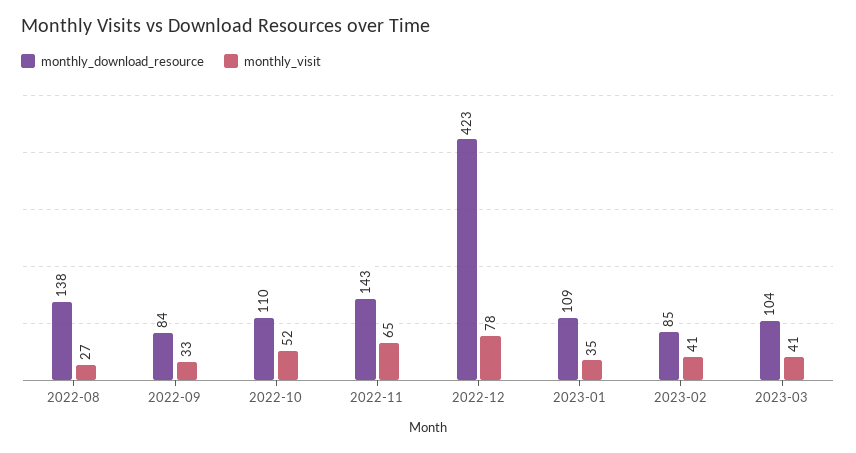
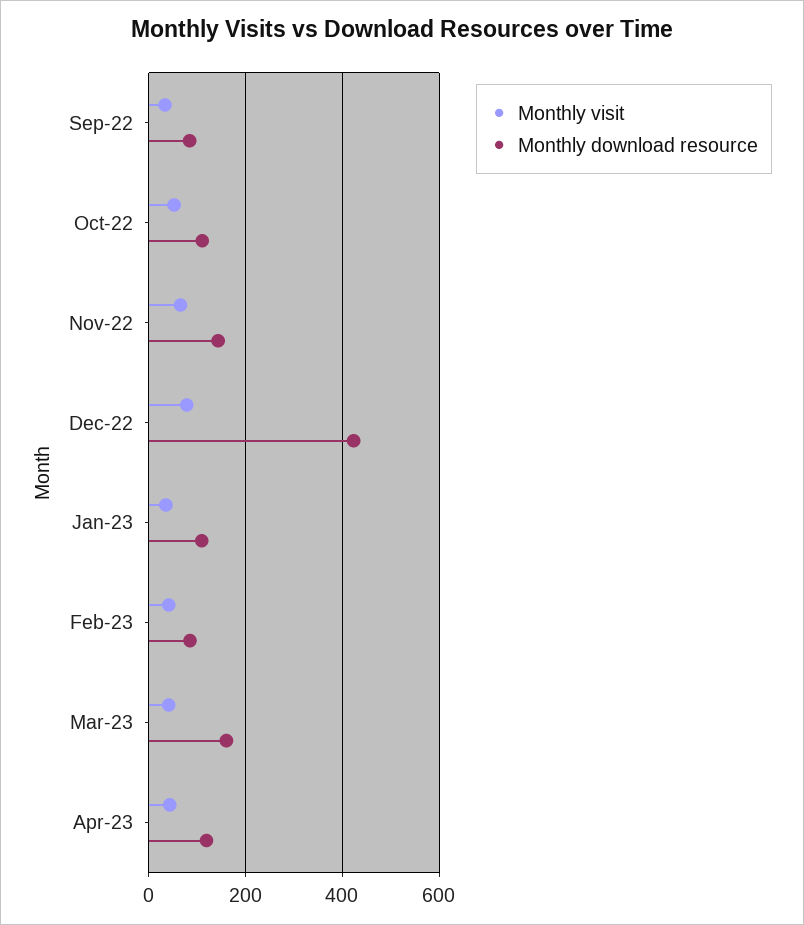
monthly_download_resource, 2022-08: 138 -> none
monthly_visit, 2022-08: 27 -> none
monthly_download_resource, 2023-03: 104 -> 160
monthly_visit, Apr-23: none -> 40
monthly_download_resource, Apr-23: none -> 120

